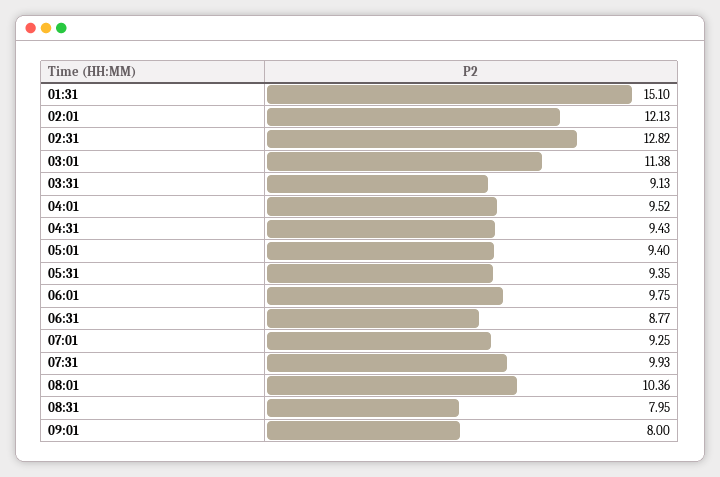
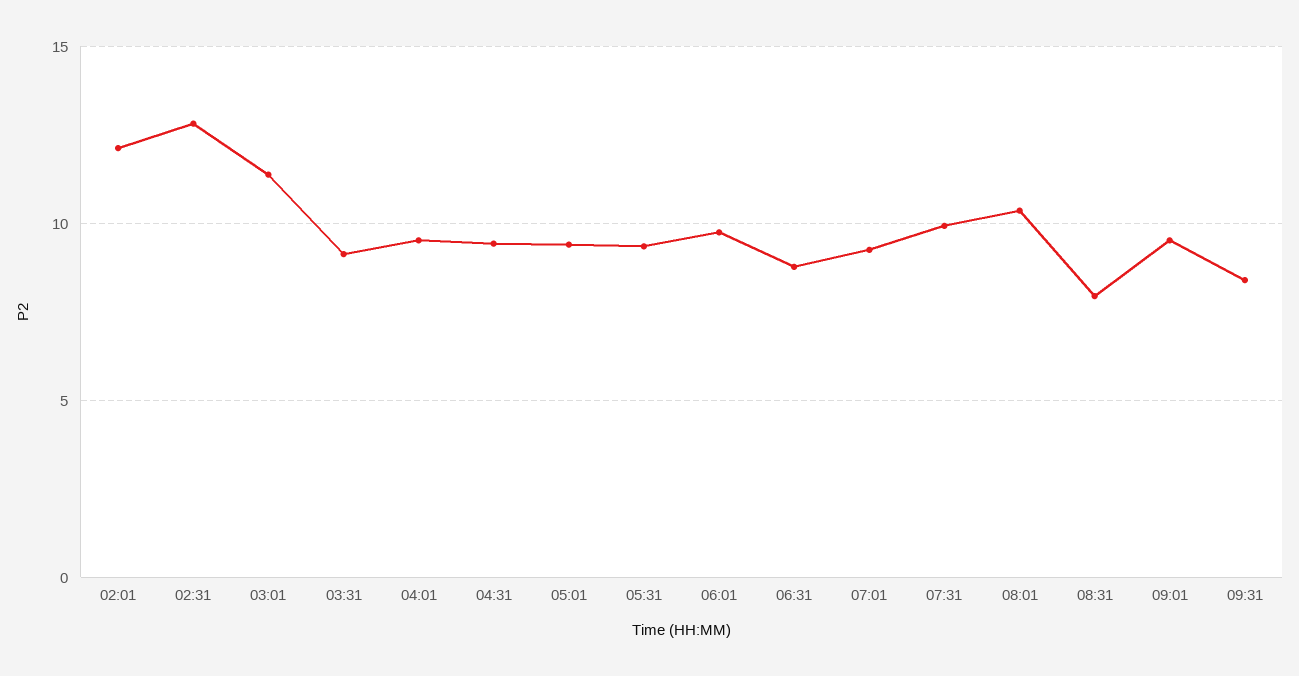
01:31: 15.1 -> none
09:01: 8 -> 9.5
09:31: none -> 8.5

